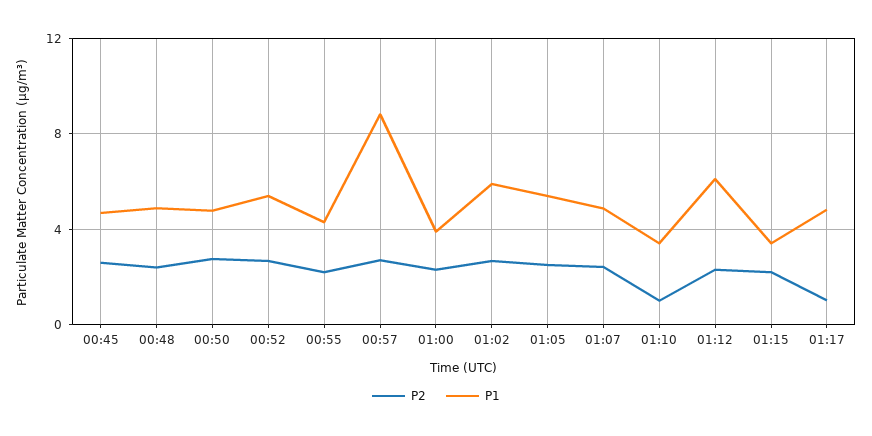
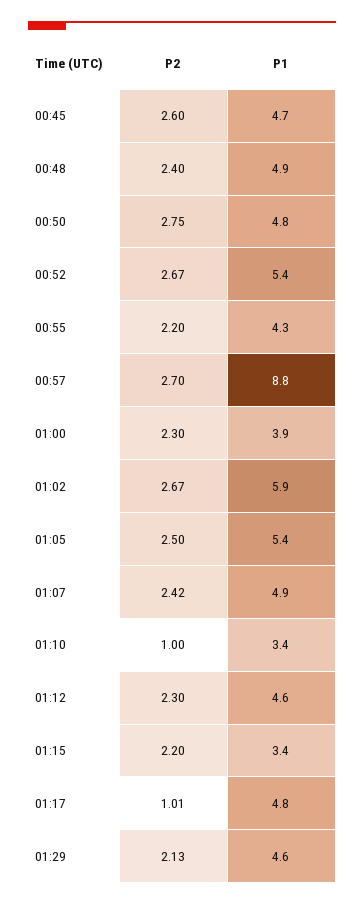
P1, 01:12: 6 -> 4.6
P2, 01:29: none -> 2.13
P1, 01:29: none -> 4.6

